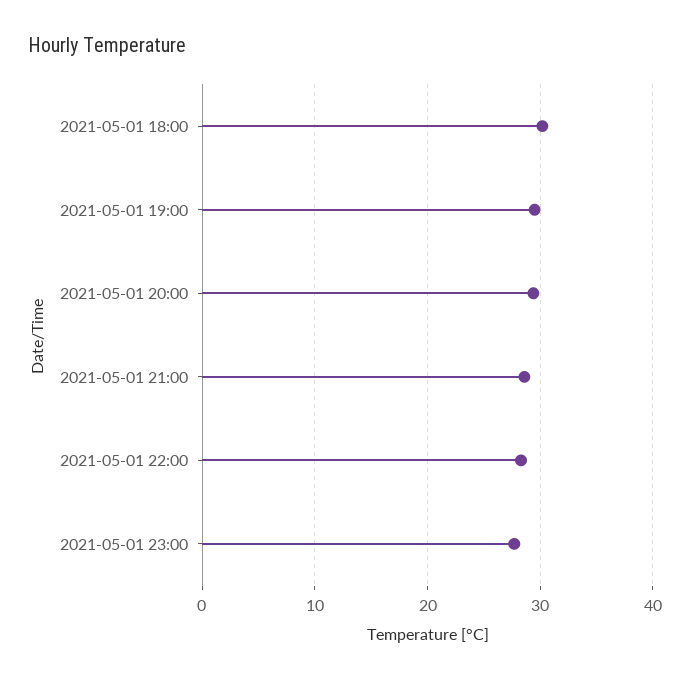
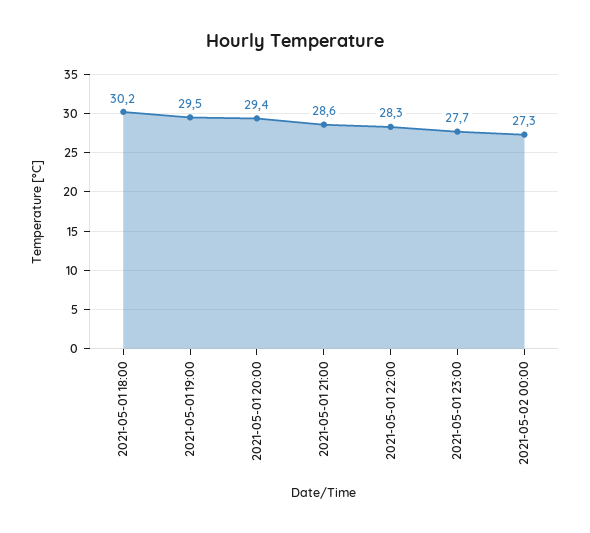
2021-05-02 00:00: none -> 27.3

